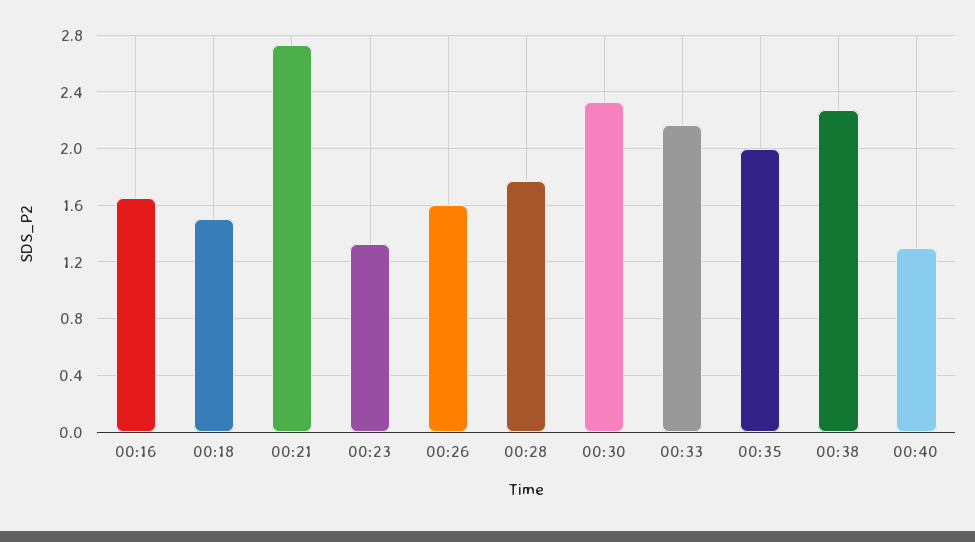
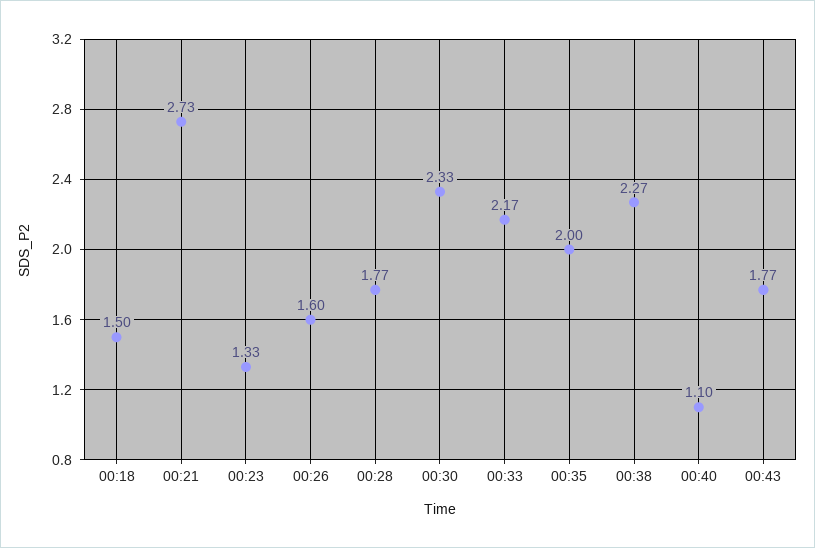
00:16: 1.65 -> none
00:40: 1.3 -> 1.1
00:43: none -> 1.77

